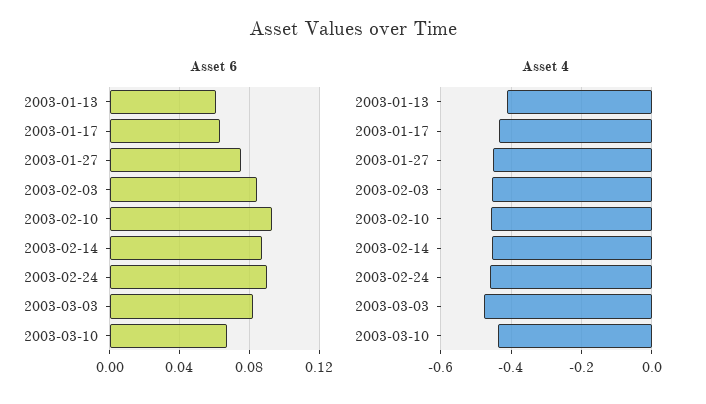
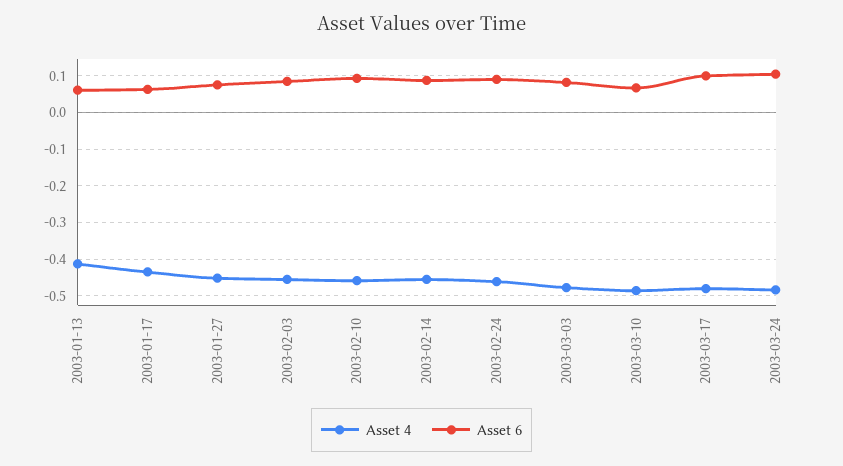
Asset 4, 2003-03-10: -0.44 -> -0.48
Asset 4, 2003-03-17: none -> -0.48
Asset 6, 2003-03-17: none -> 0.1
Asset 4, 2003-03-24: none -> -0.48
Asset 6, 2003-03-24: none -> 0.1

